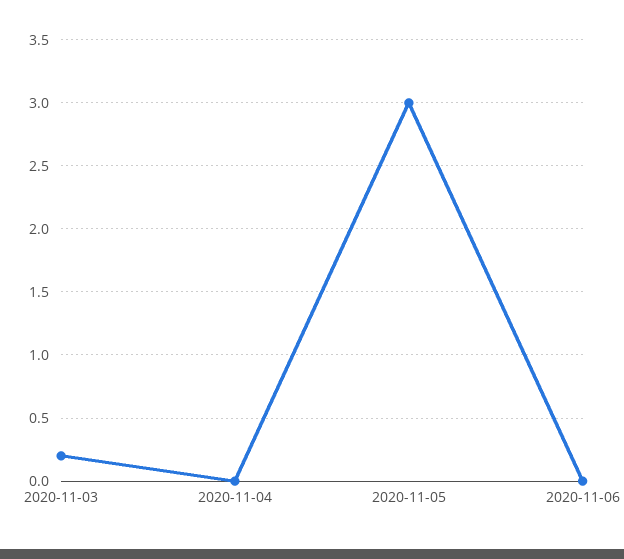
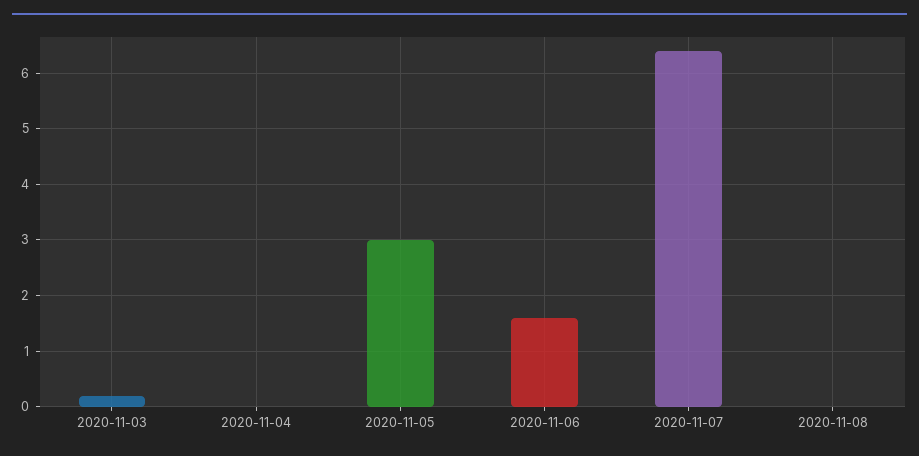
2020-11-06: 0 -> 1.5
2020-11-07: none -> 6.5
2020-11-08: none -> 0

